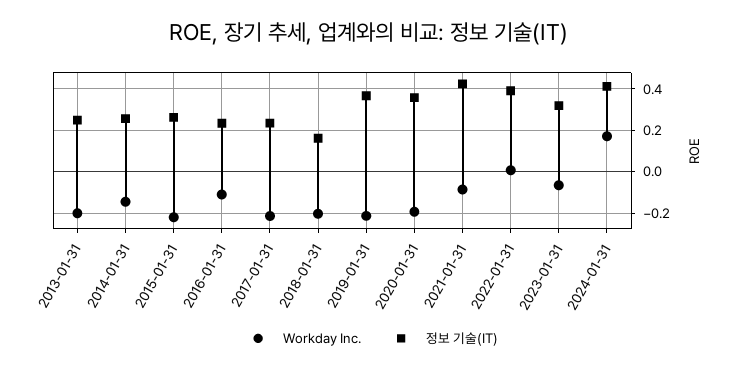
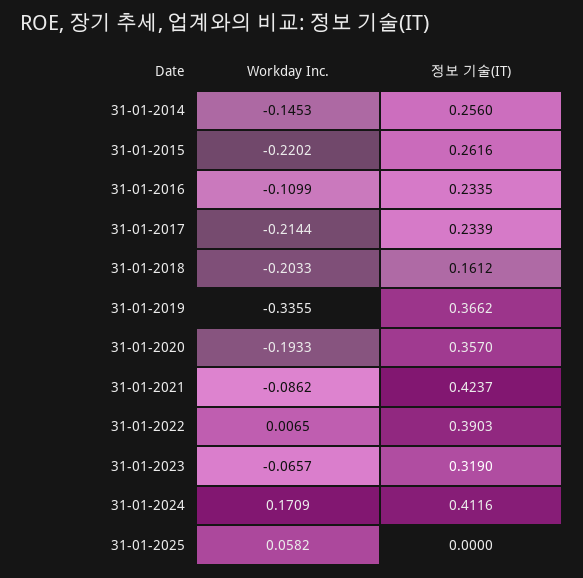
Workday Inc., 2013-01-31: -0.2 -> none
정보 기술(IT), 2013-01-31: 0.25 -> none
Workday Inc., 2019-01-31: -0.2 -> -0.3355
Workday Inc., 31-01-2025: none -> 0.0582
정보 기술(IT), 31-01-2025: none -> 0

